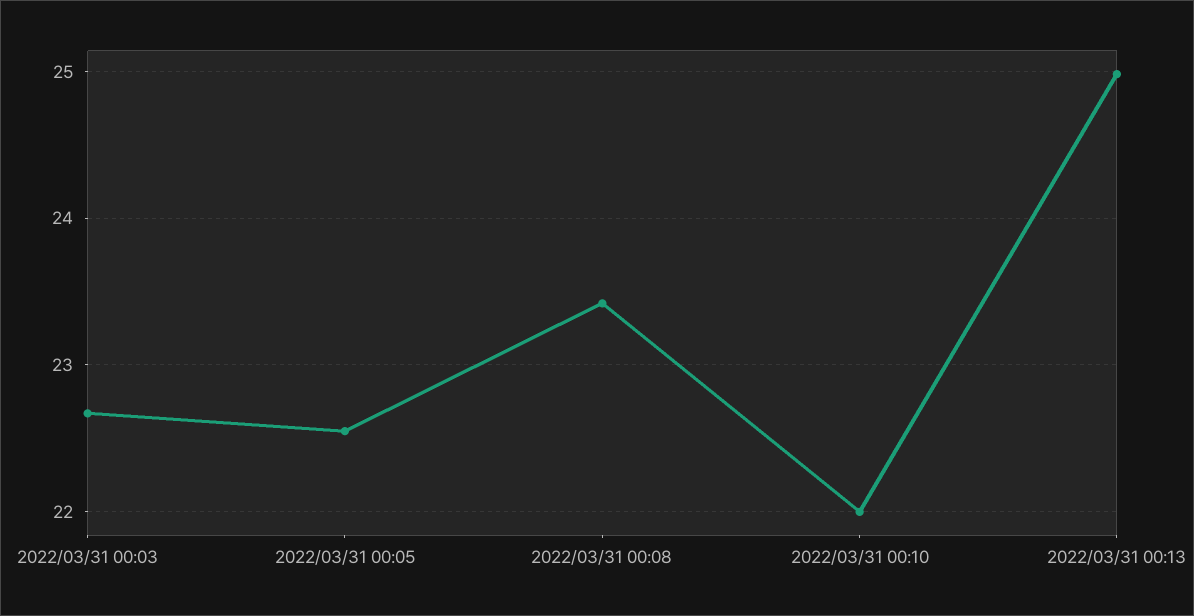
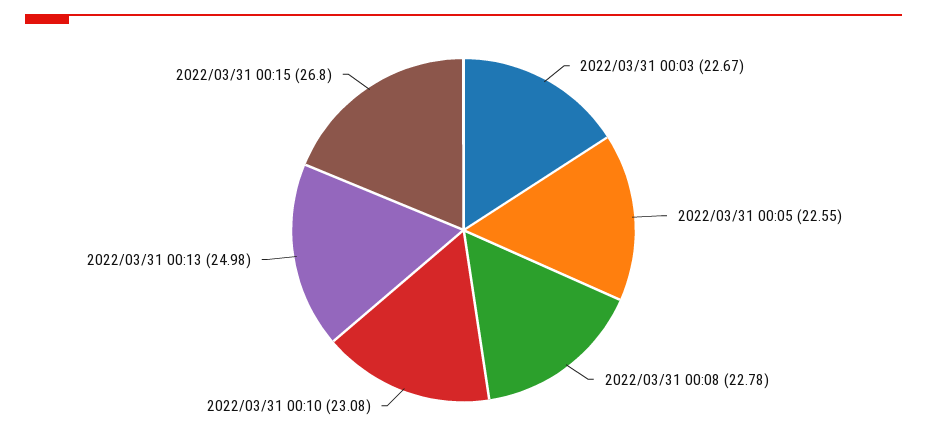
2022/03/31 00:08: 23.4 -> 22.78
2022/03/31 00:10: 22 -> 23.08
2022/03/31 00:15: none -> 26.8

